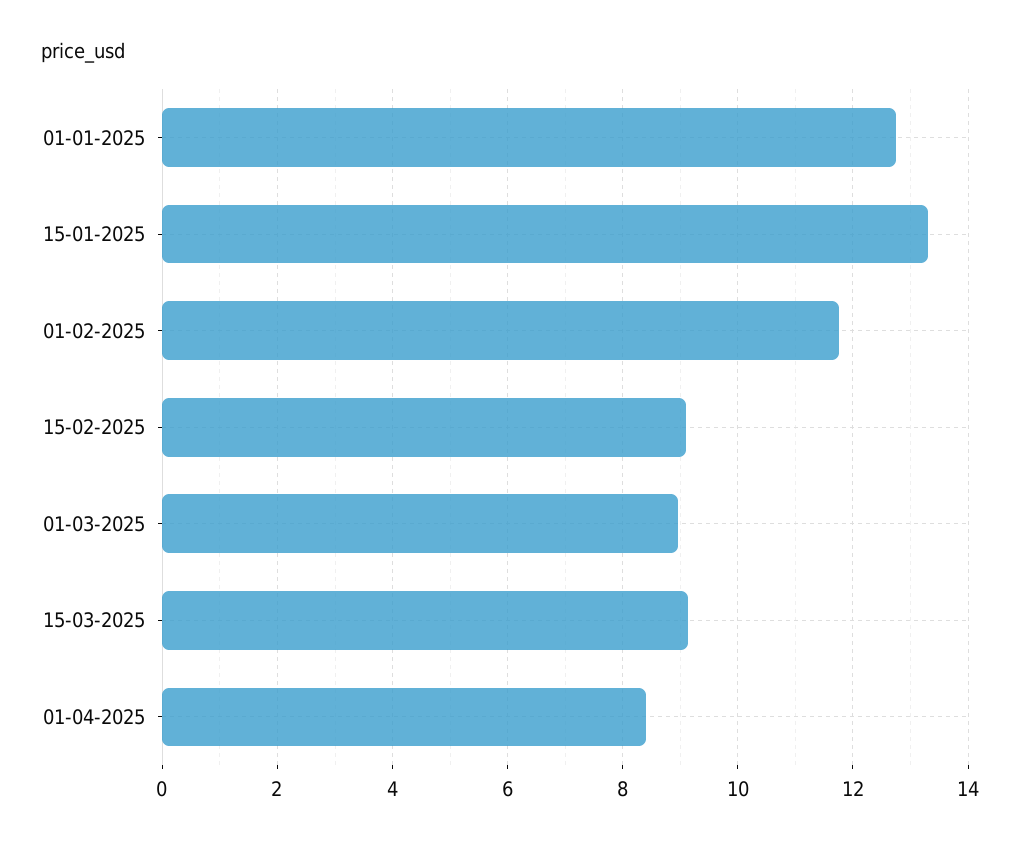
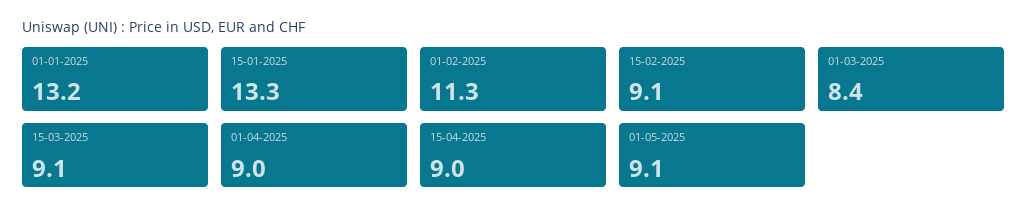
01-01-2025: 12.8 -> 13.2
01-02-2025: 11.8 -> 11.3
01-03-2025: 9 -> 8.4
01-04-2025: 8.4 -> 9
15-04-2025: none -> 9
01-05-2025: none -> 9.1

